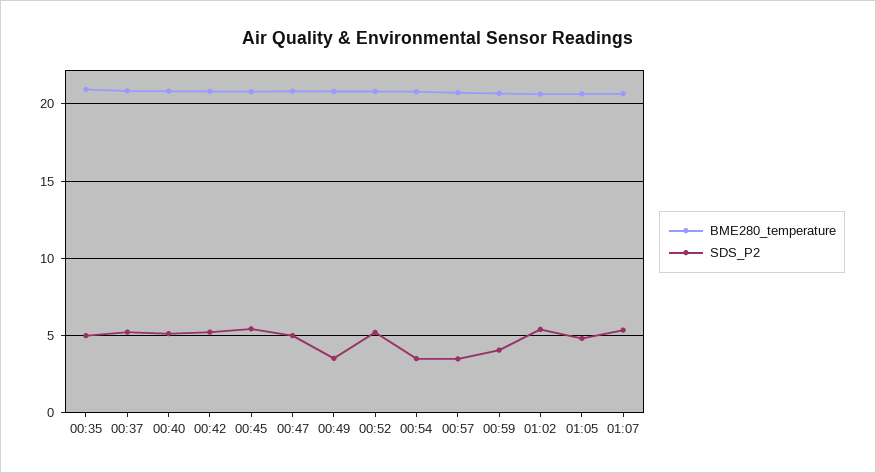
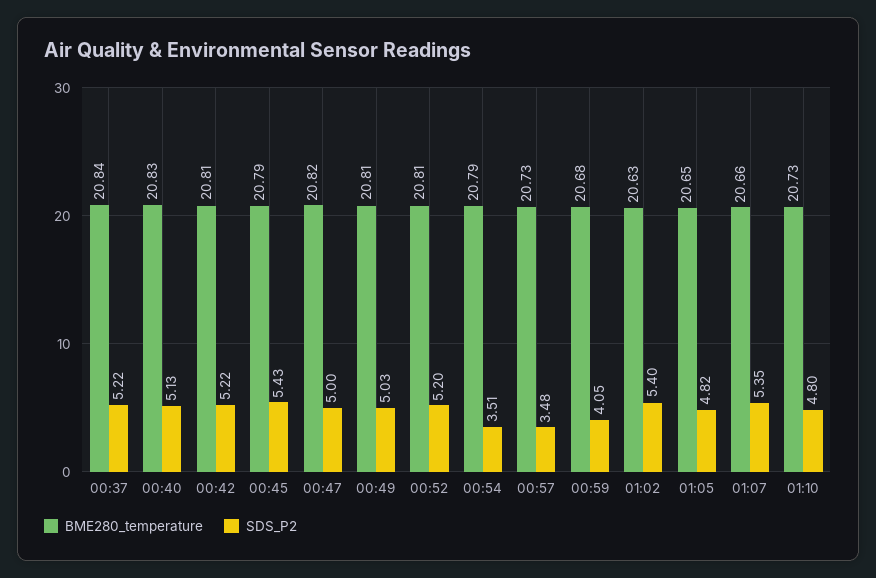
BME280_temperature, 00:35: 21 -> none
SDS_P2, 00:35: 5 -> none
SDS_P2, 00:49: 3.5 -> 5.03
BME280_temperature, 01:10: none -> 20.73
SDS_P2, 01:10: none -> 4.8

